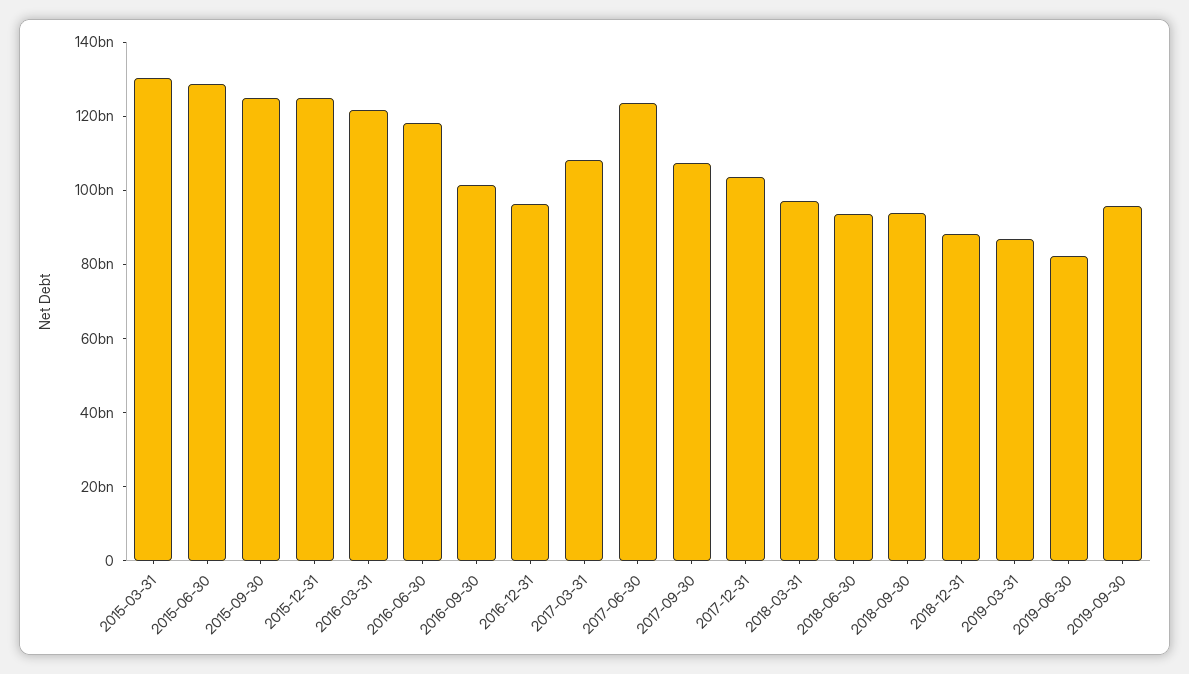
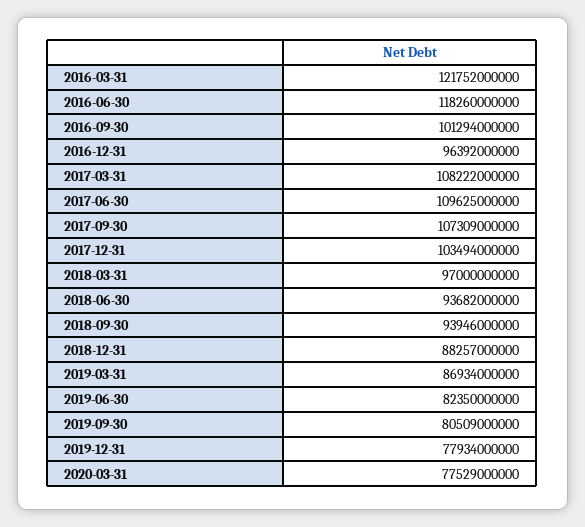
2015-03-31: 130000000000 -> none
2015-06-30: 130000000000 -> none
2015-09-30: 125000000000 -> none
2015-12-31: 125000000000 -> none
2017-06-30: 125000000000 -> 109625000000
2019-09-30: 95000000000 -> 80509000000
2019-12-31: none -> 77934000000
2020-03-31: none -> 77529000000

